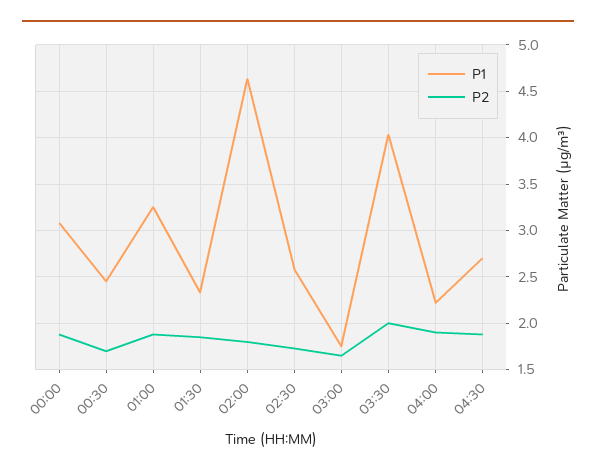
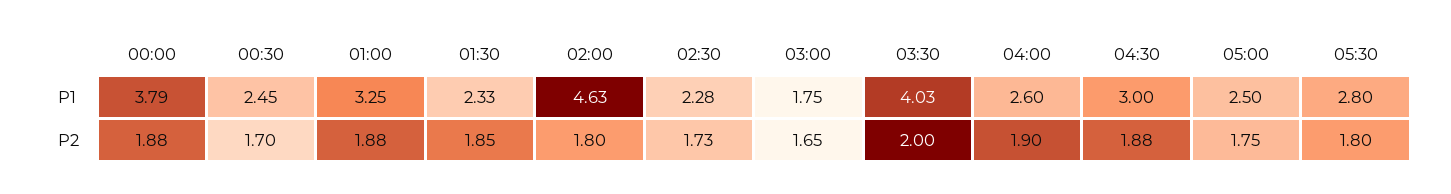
P1, 00:00: 3.1 -> 3.79
P1, 02:30: 2.6 -> 2.28
P1, 04:00: 2.2 -> 2.6
P1, 04:30: 2.7 -> 3
P1, 05:00: none -> 2.5
P1, 05:30: none -> 2.8
P2, 05:00: none -> 1.75
P2, 05:30: none -> 1.8

